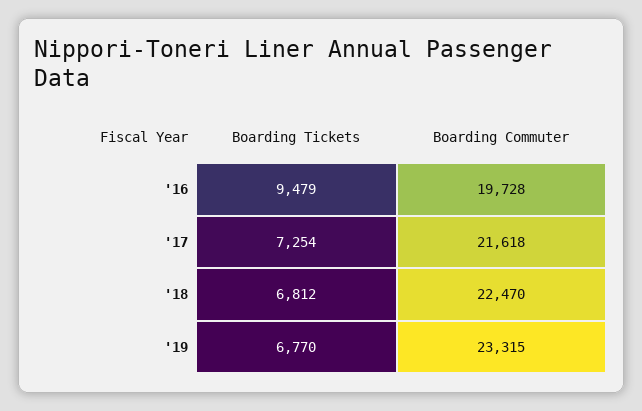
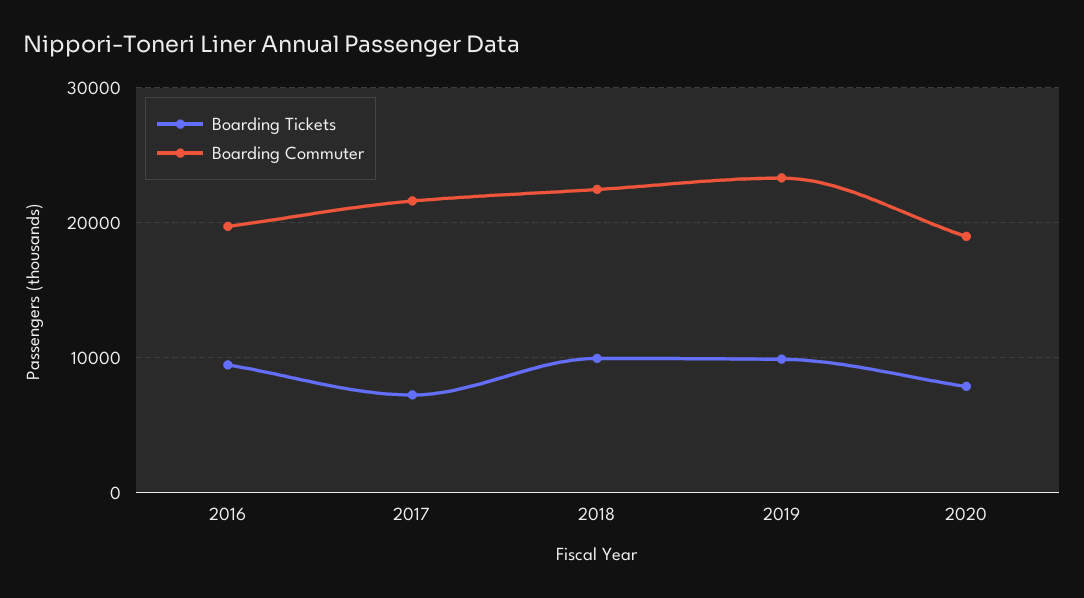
Boarding Tickets, '18: 6812 -> 10000
Boarding Tickets, '19: 6770 -> 10000
Boarding Tickets, 2020: none -> 8000
Boarding Commuter, 2020: none -> 19000

